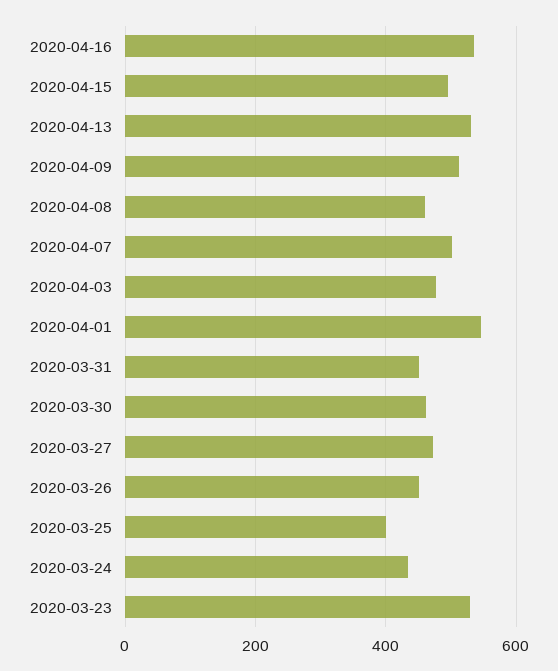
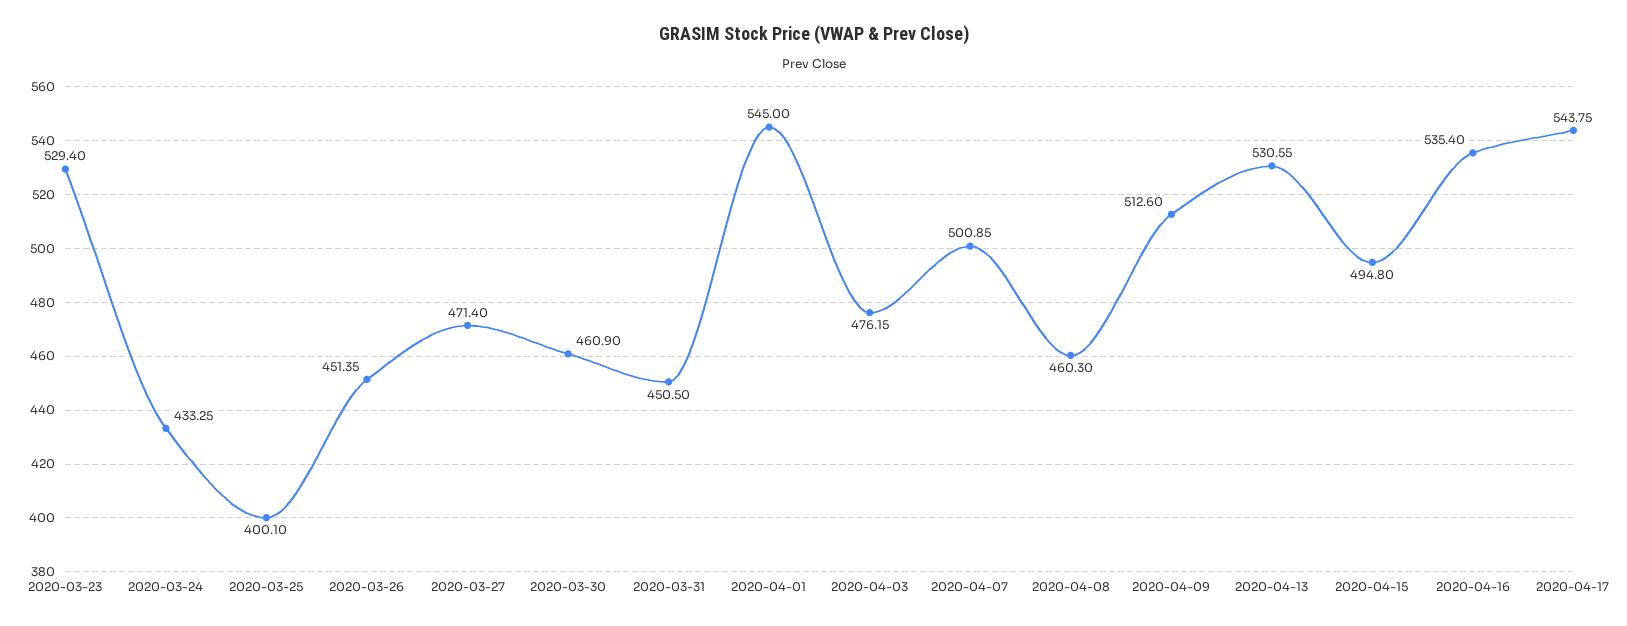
2020-04-17: none -> 543.75

